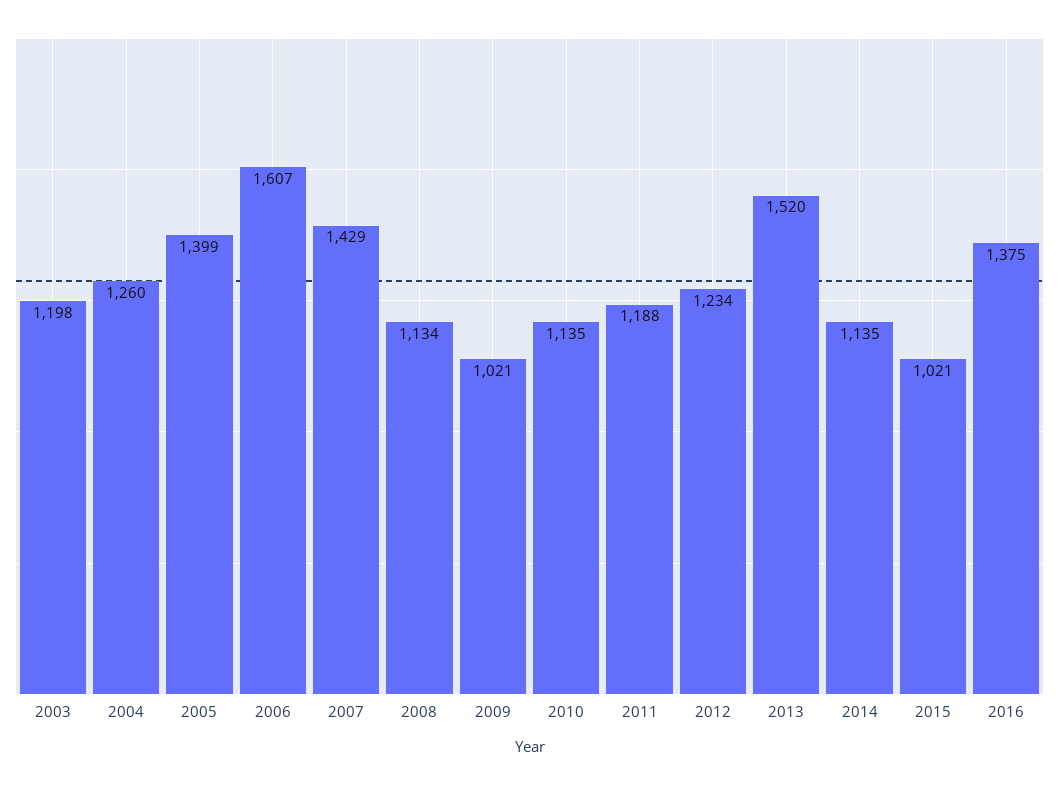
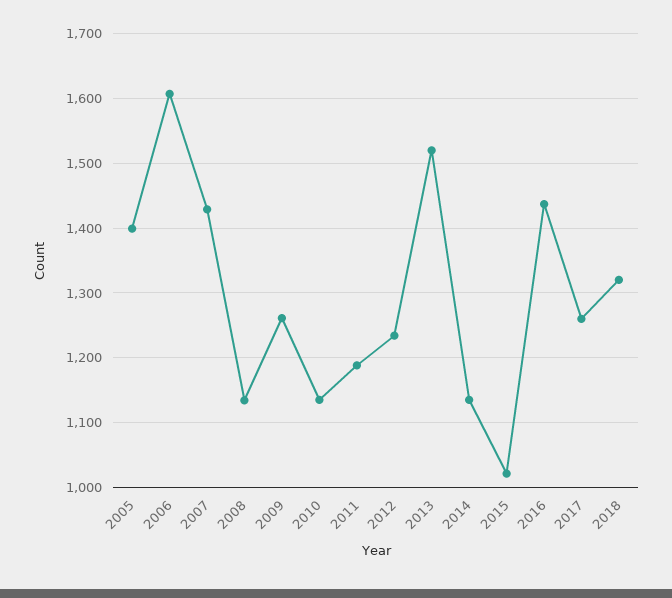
2003: 1198 -> none
2004: 1260 -> none
2009: 1021 -> 1260
2016: 1375 -> 1440
2017: none -> 1260
2018: none -> 1320

